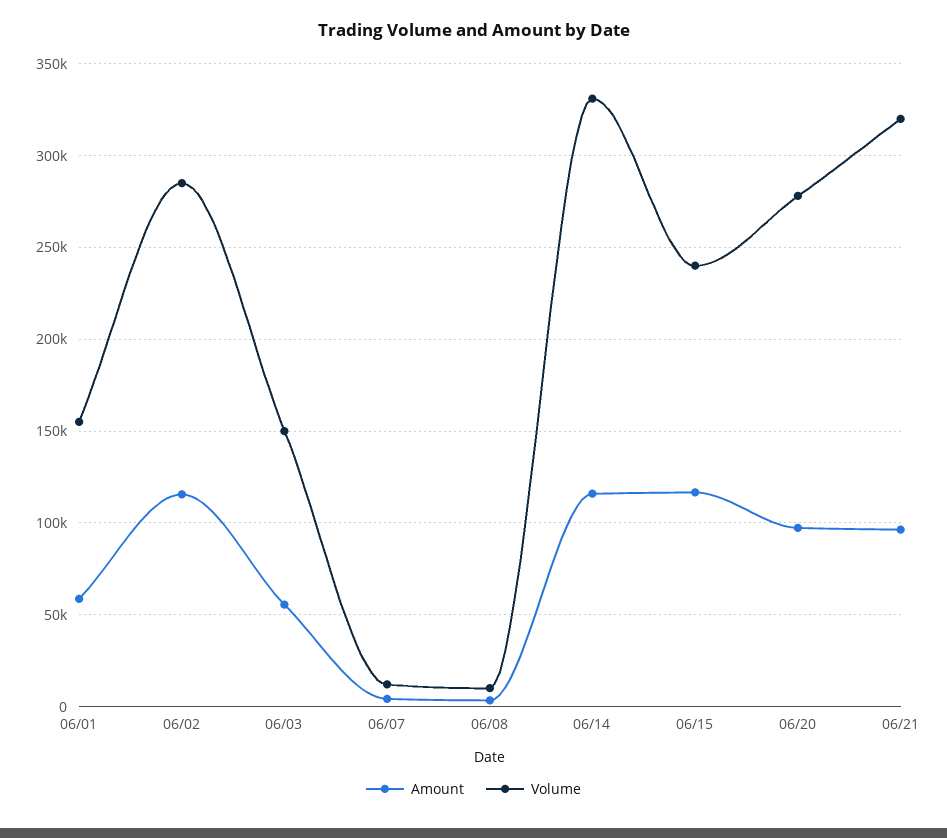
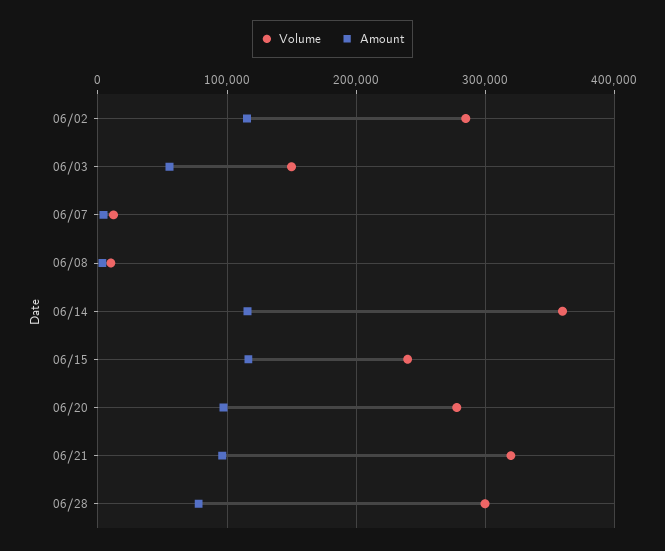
Amount, 06/01: 60000 -> none
Volume, 06/01: 155000 -> none
Volume, 06/14: 330000 -> 360000
Volume, 06/28: none -> 300000
Amount, 06/28: none -> 80000

